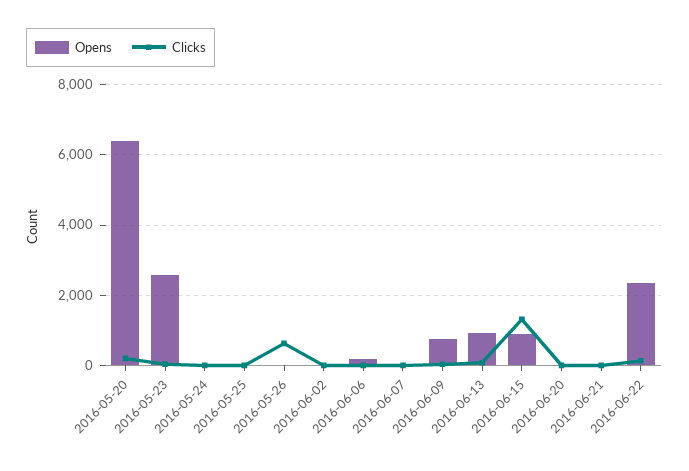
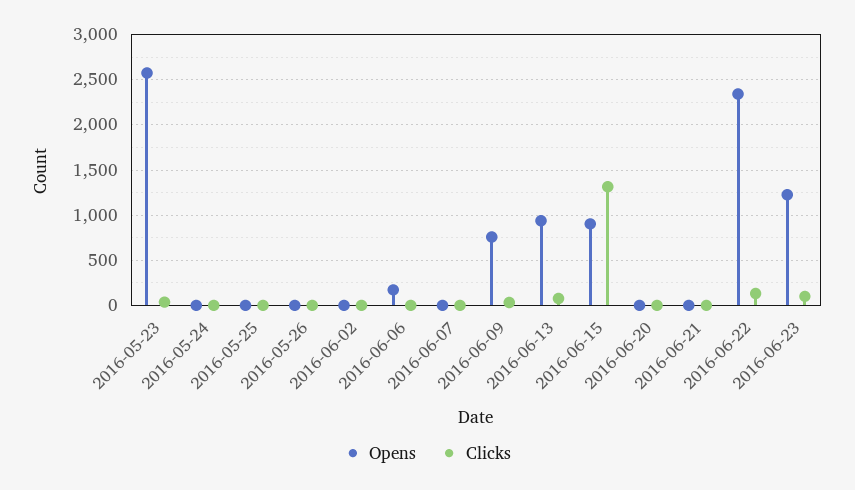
Opens, 2016-05-20: 6400 -> none
Clicks, 2016-05-20: 200 -> none
Clicks, 2016-05-26: 600 -> 0
Opens, 2016-06-23: none -> 1200
Clicks, 2016-06-23: none -> 100

